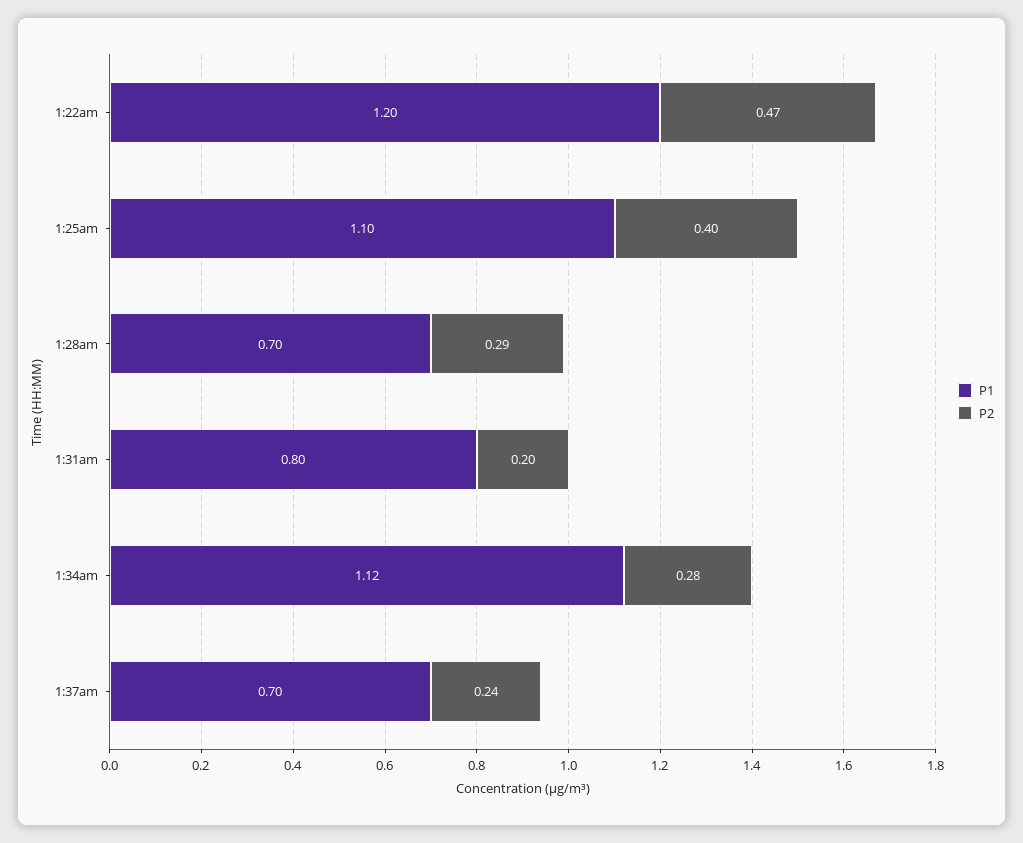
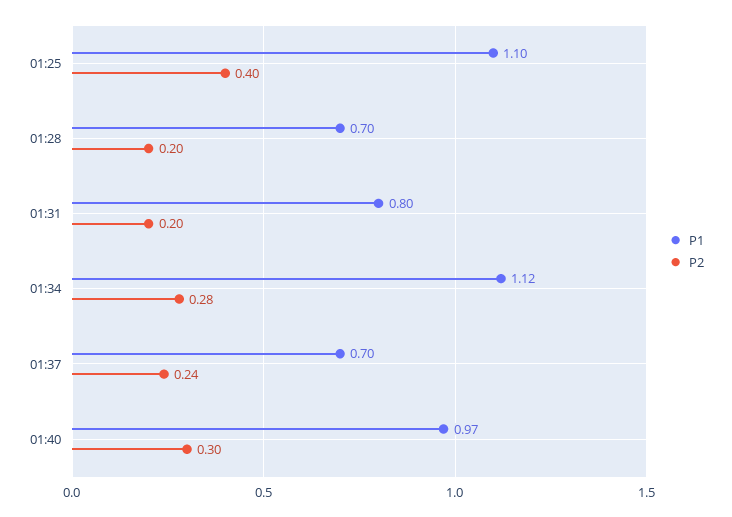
P1, 1:22am: 1.2 -> none
P2, 1:22am: 0.47 -> none
P2, 1:28am: 0.29 -> 0.2
P1, 01:40: none -> 0.97
P2, 01:40: none -> 0.3

